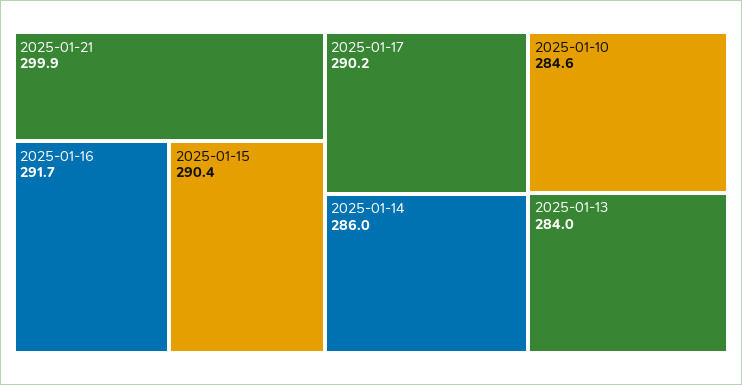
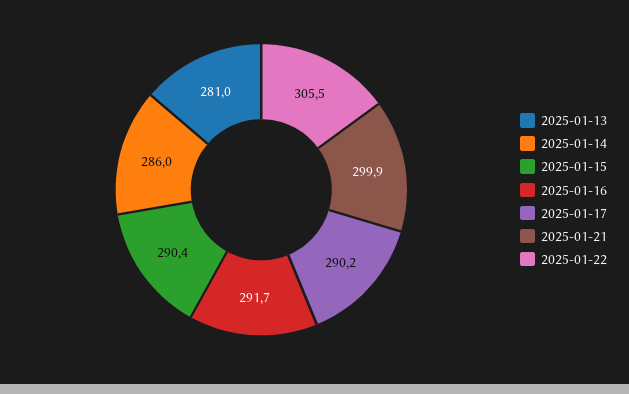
2025-01-10: 284.6 -> none
2025-01-13: 284 -> 281
2025-01-22: none -> 305.5

